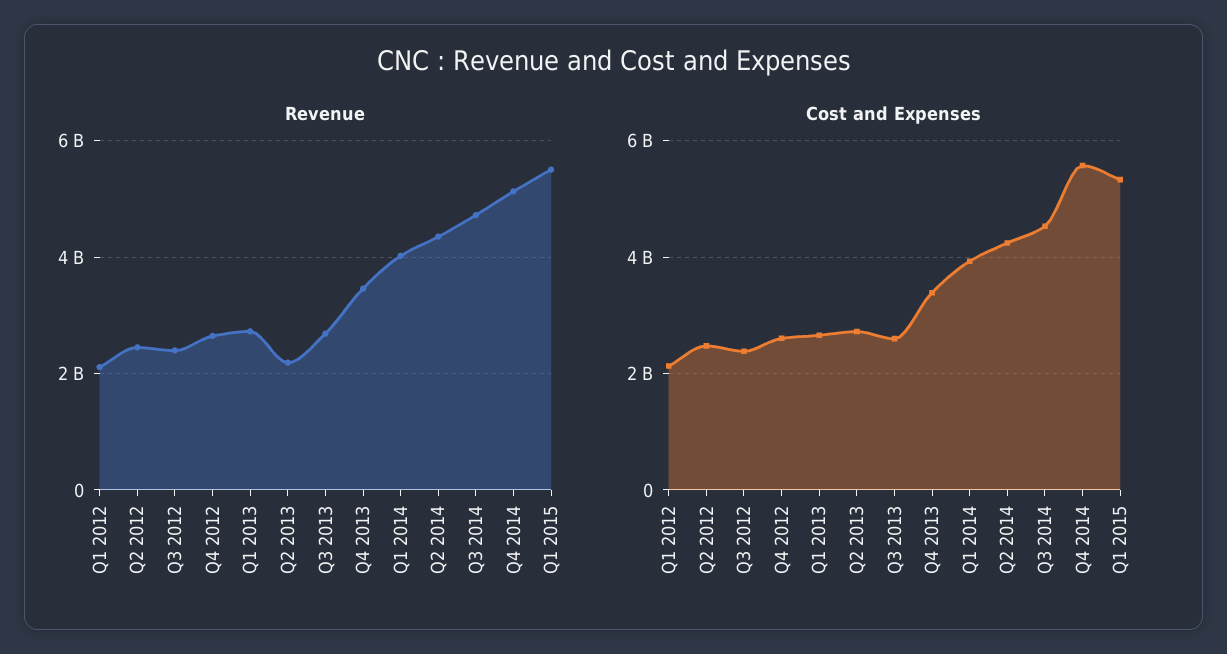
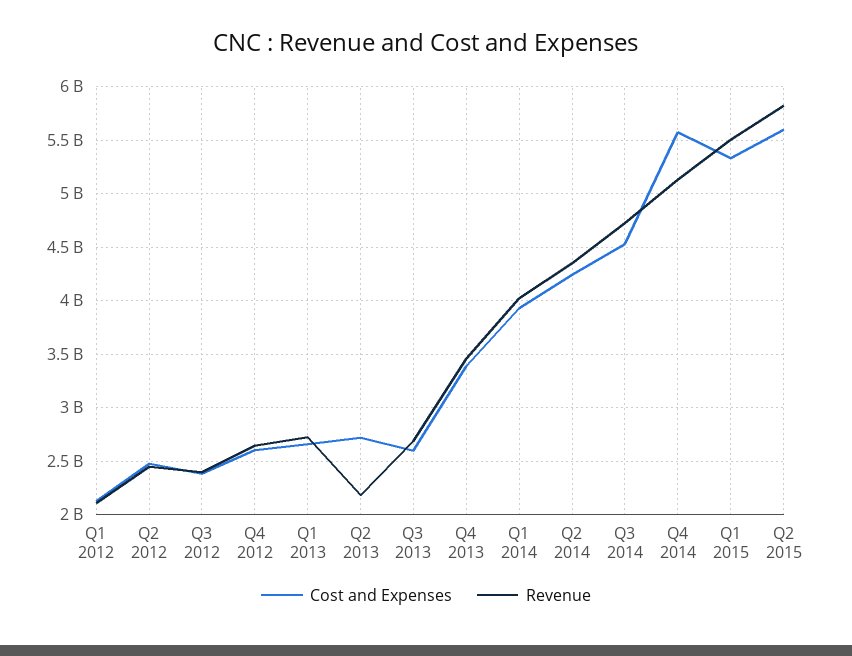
Cost and Expenses, Q2 2015: none -> 5600000000
Revenue, Q2 2015: none -> 5800000000

